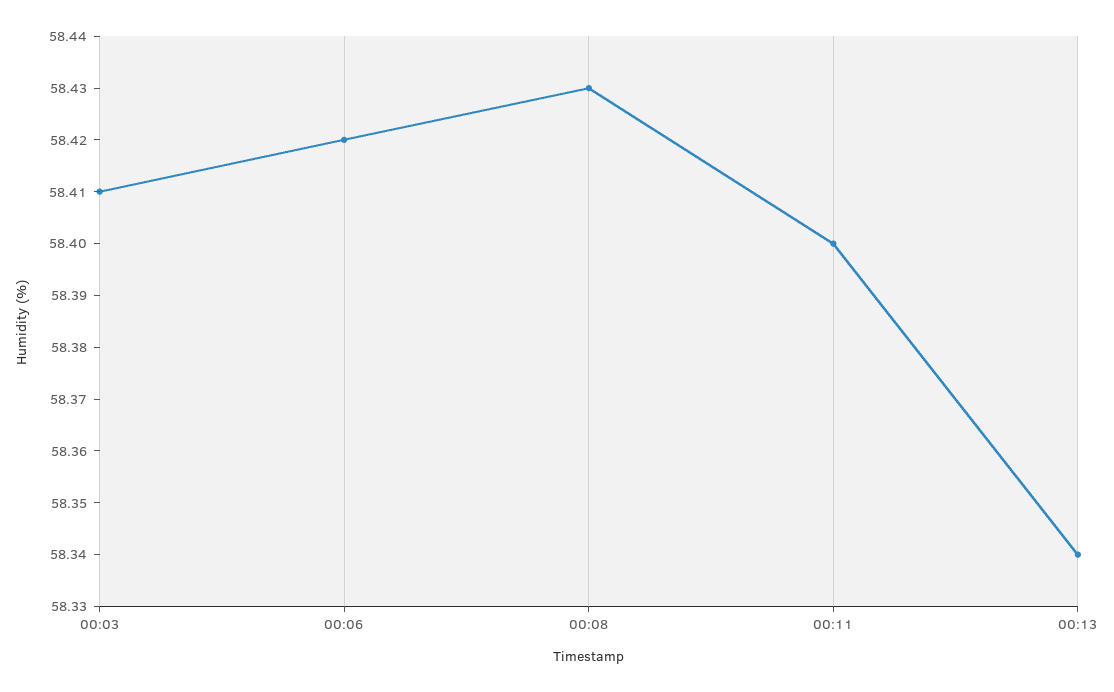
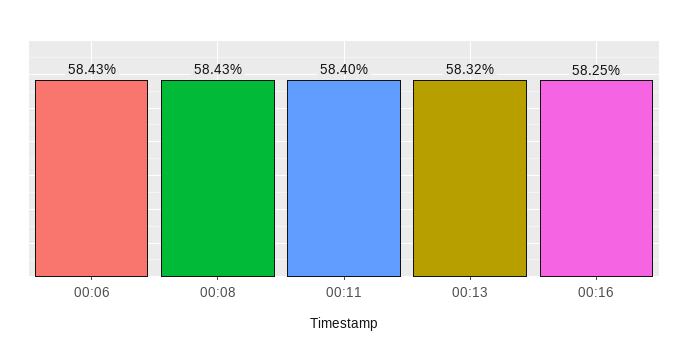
00:03: 58.41 -> none
00:06: 58.42 -> 58.43
00:13: 58.34 -> 58.32
00:16: none -> 58.25

